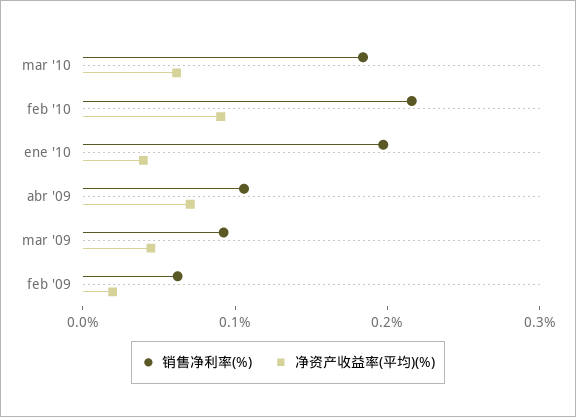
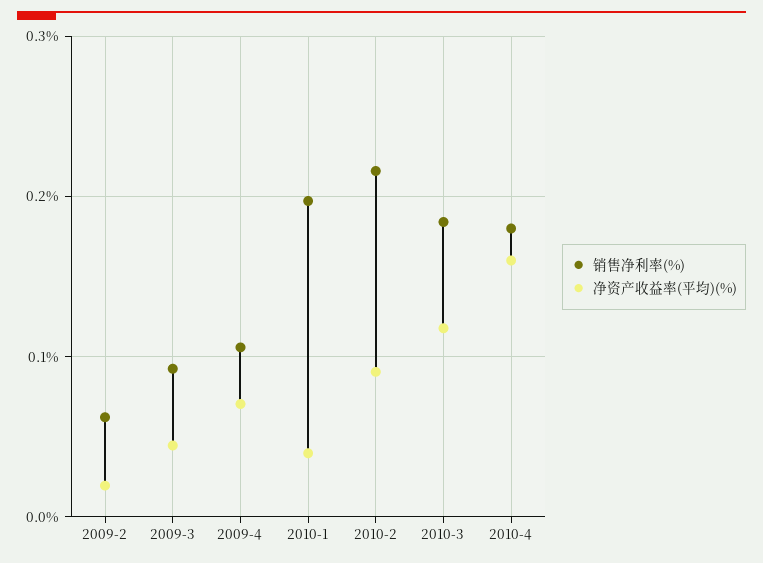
净资产收益率(平均)(%), mar '10: 0.06 -> 0.12
销售净利率(%), 2010-4: none -> 0.18
净资产收益率(平均)(%), 2010-4: none -> 0.16

